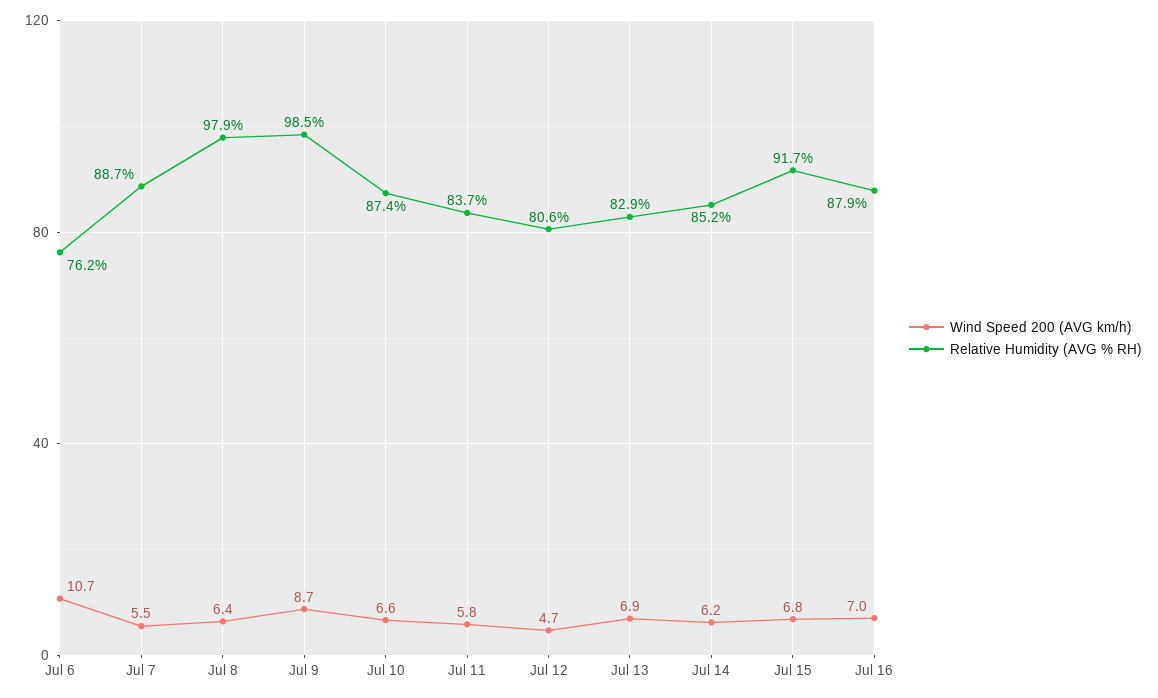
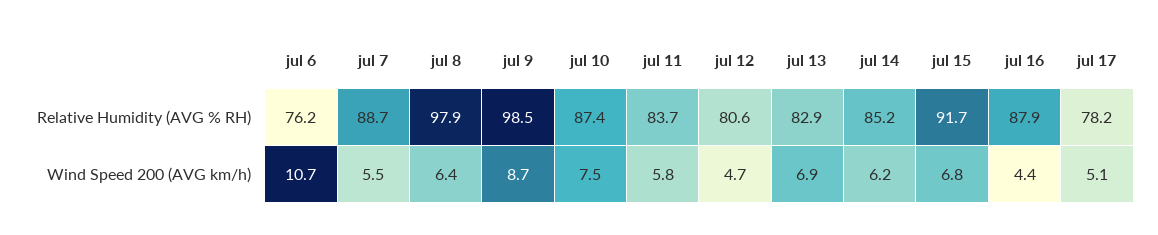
Wind Speed 200 (AVG km/h), Jul 10: 6.6 -> 7.5
Wind Speed 200 (AVG km/h), Jul 16: 7 -> 4.4
Relative Humidity (AVG % RH), jul 17: none -> 78.2
Wind Speed 200 (AVG km/h), jul 17: none -> 5.1

